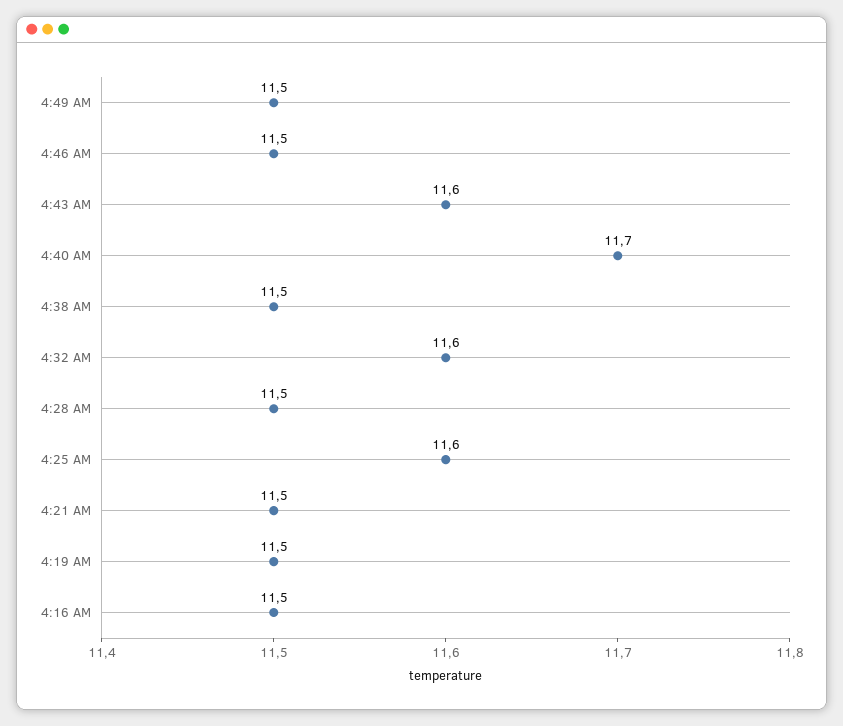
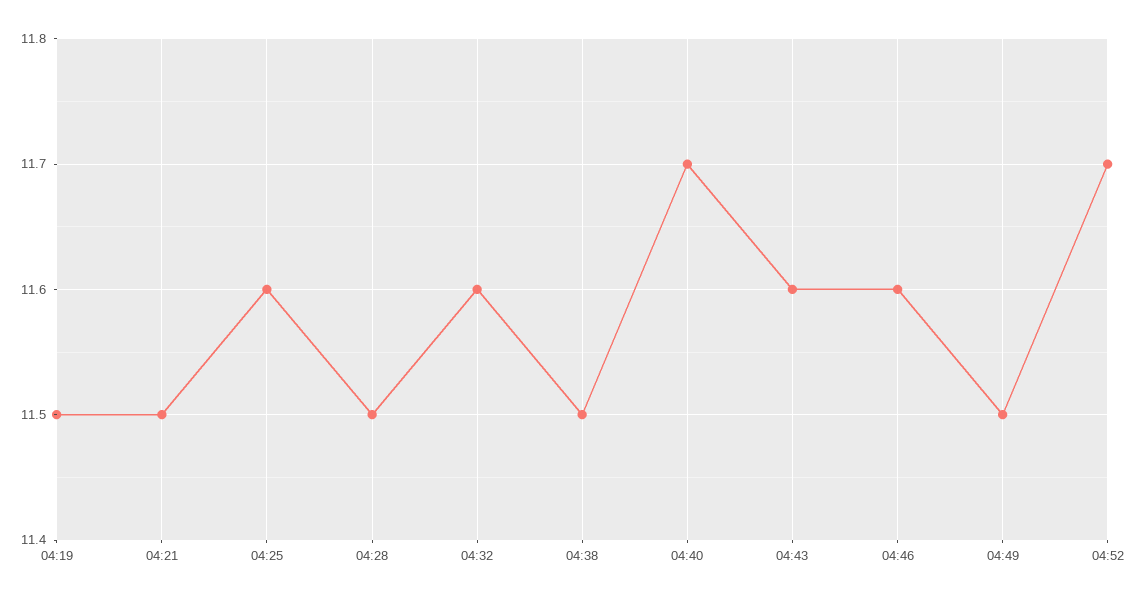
4:46 AM: 11.5 -> 11.6
4:16 AM: 11.5 -> none
04:52: none -> 11.7

